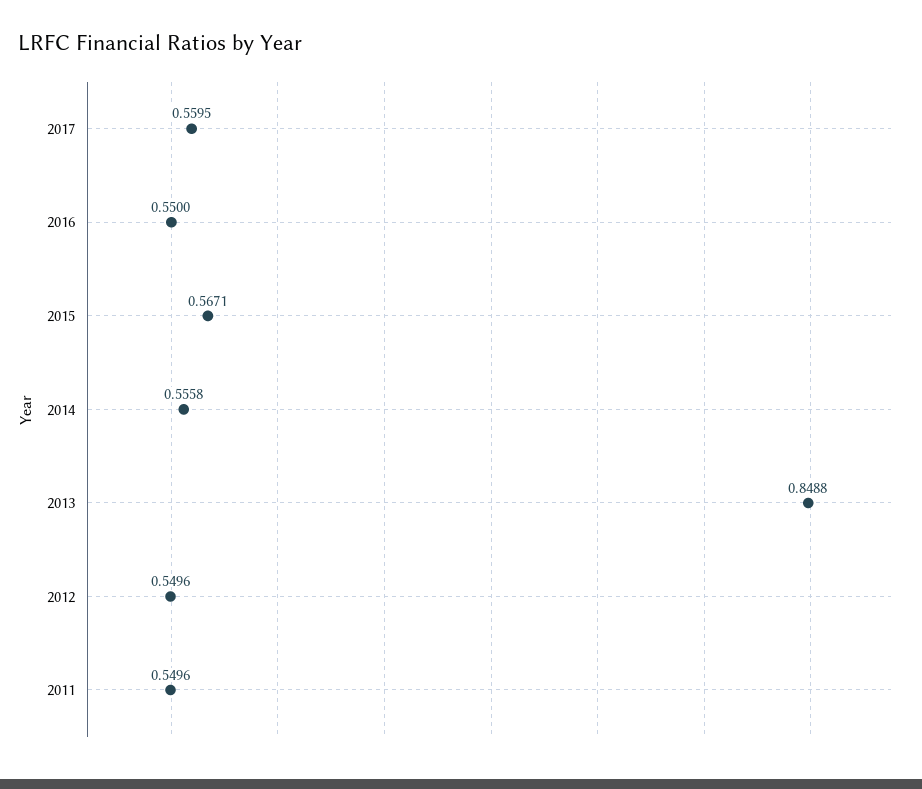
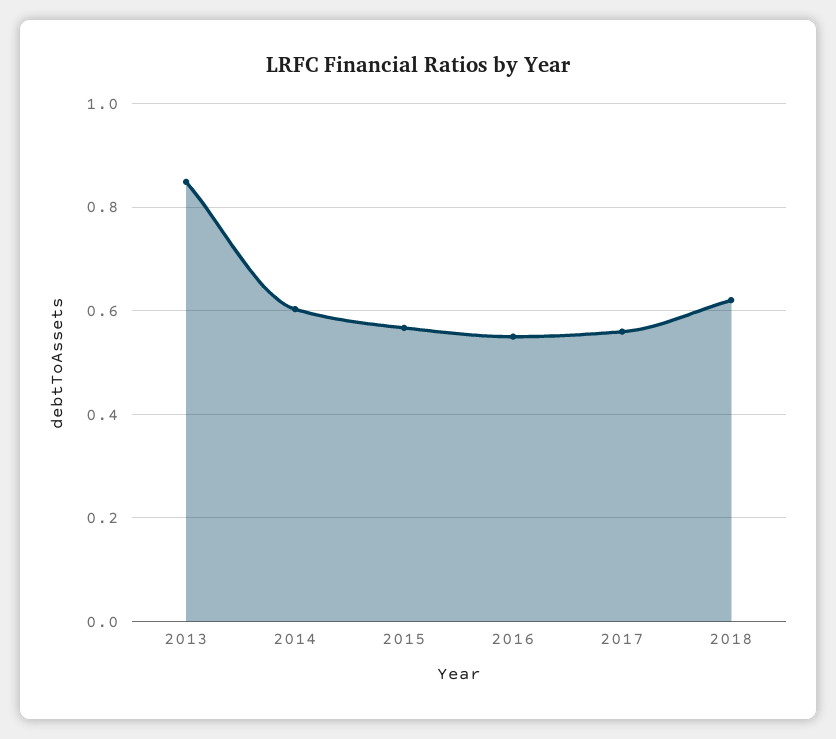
2014: 0.5558 -> 0.6
2012: 0.5496 -> none
2011: 0.5496 -> none
2018: none -> 0.62

